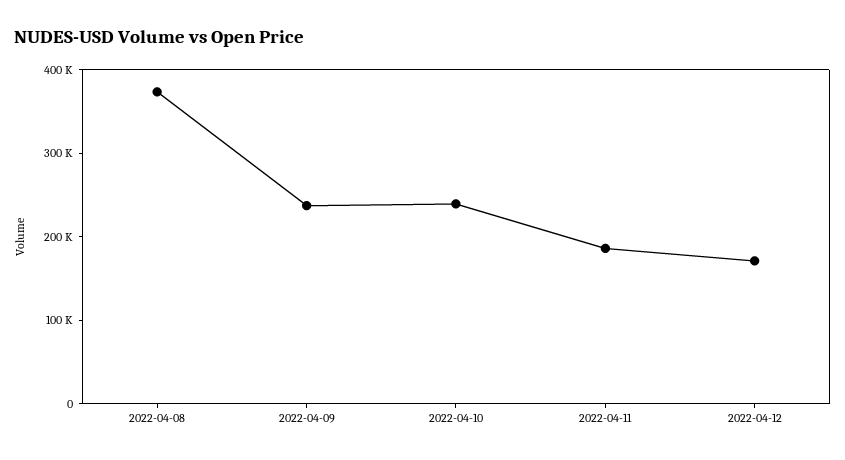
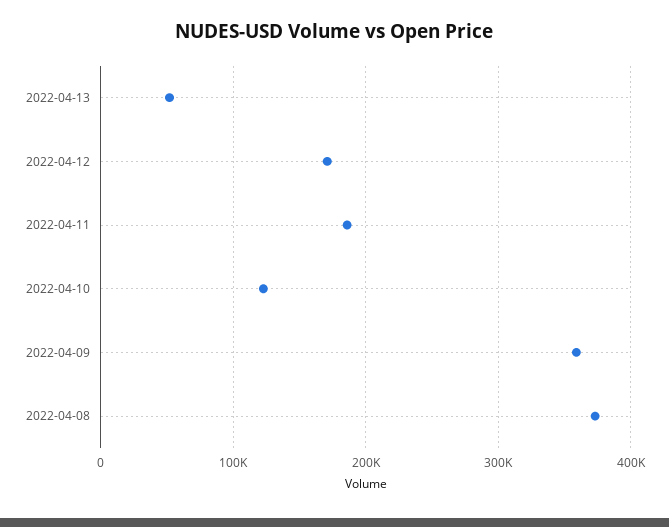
2022-04-09: 240000 -> 360000
2022-04-10: 240000 -> 120000
2022-04-13: none -> 50000

